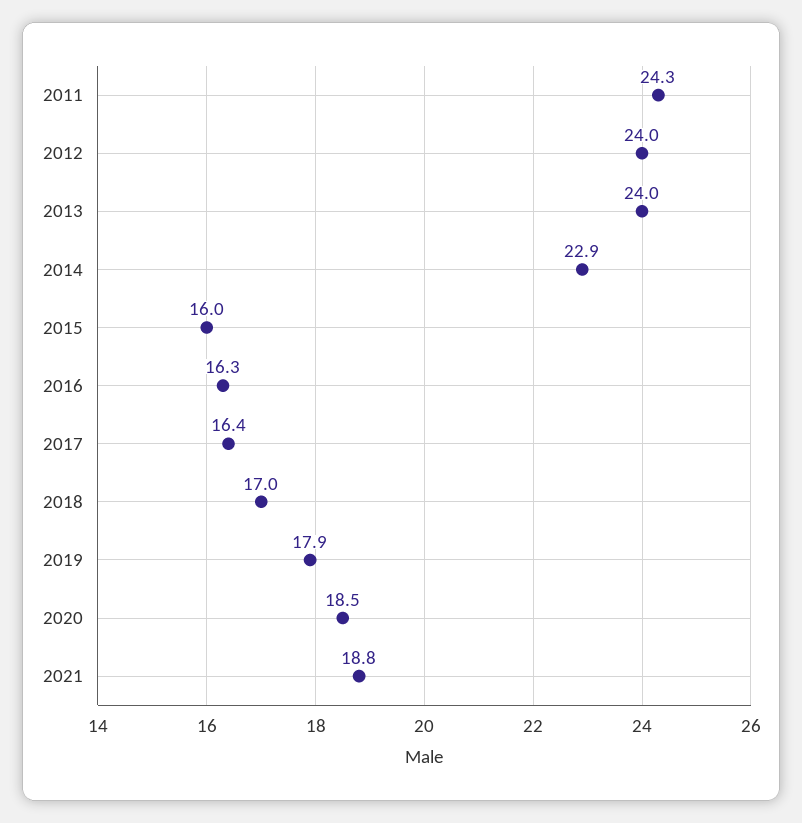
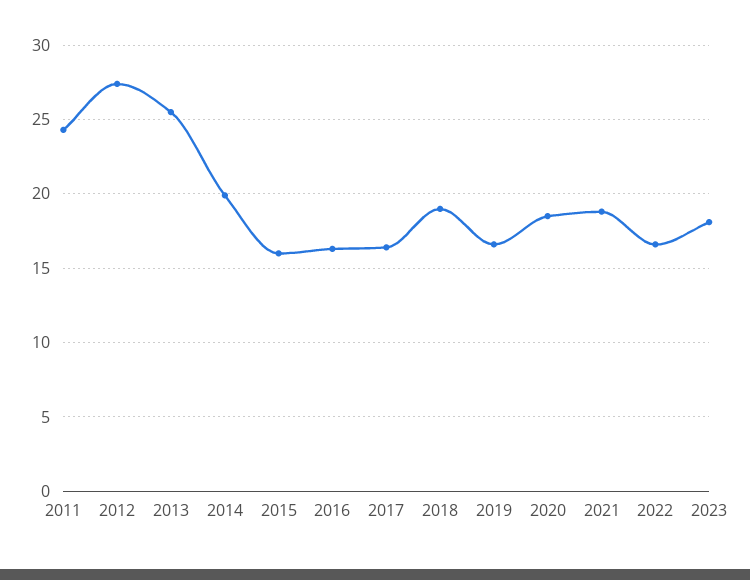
2012: 24 -> 27.5
2013: 24 -> 25.5
2014: 22.9 -> 20
2018: 17 -> 19
2019: 17.9 -> 16.5
2022: none -> 16.5
2023: none -> 18

